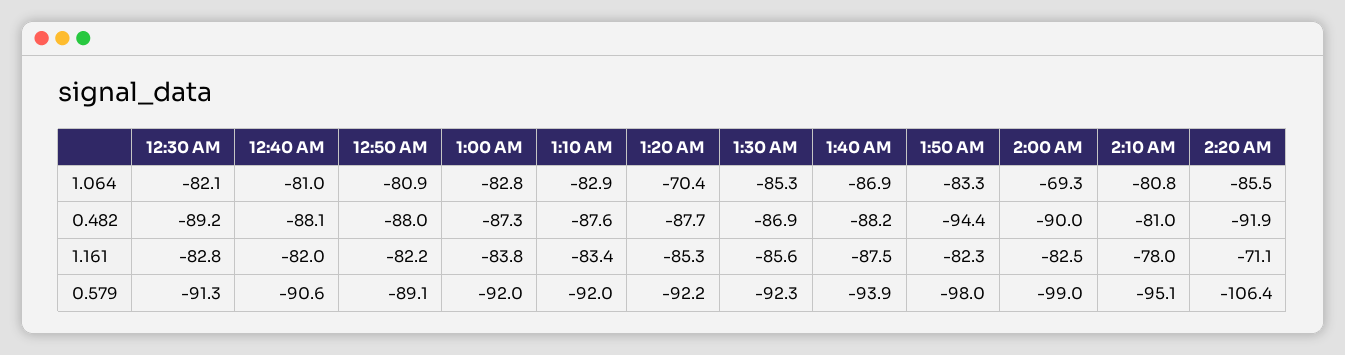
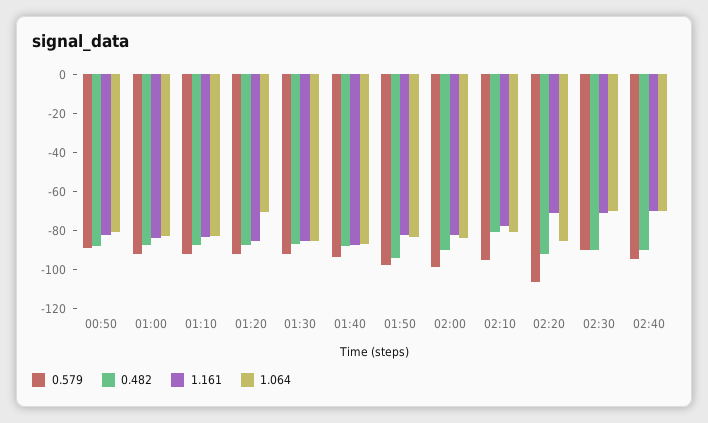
1.064, 12:30 AM: -82.1 -> none
1.064, 12:40 AM: -81 -> none
1.064, 2:00 AM: -69.3 -> -85
0.482, 12:30 AM: -89.2 -> none
0.482, 12:40 AM: -88.1 -> none
1.161, 12:30 AM: -82.8 -> none
1.161, 12:40 AM: -82 -> none
0.579, 12:30 AM: -91.3 -> none
0.579, 12:40 AM: -90.6 -> none
0.579, 02:30: none -> -90
0.482, 02:30: none -> -90
1.161, 02:30: none -> -70
1.064, 02:30: none -> -70
0.579, 02:40: none -> -95
0.482, 02:40: none -> -90
1.161, 02:40: none -> -70
1.064, 02:40: none -> -70

